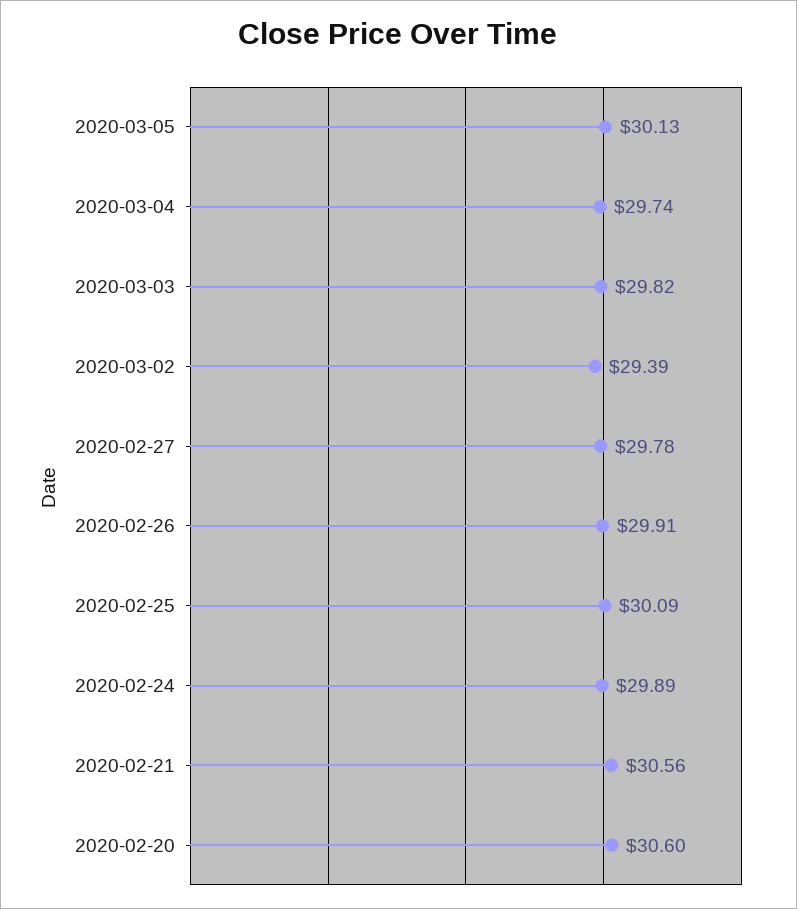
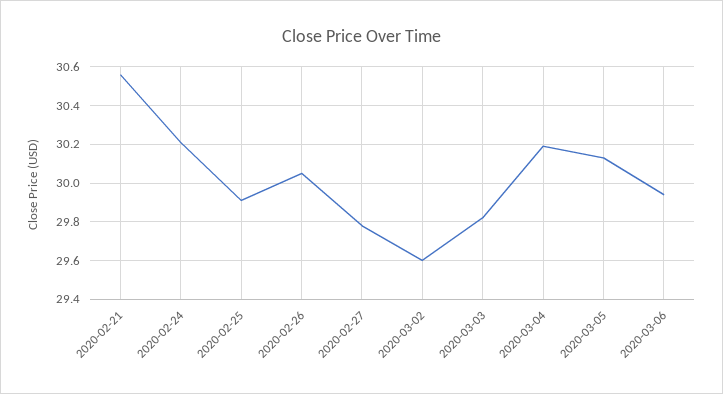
2020-03-04: 29.74 -> 30.2
2020-03-02: 29.39 -> 29.6
2020-02-26: 29.91 -> 30.05
2020-02-25: 30.09 -> 29.9
2020-02-24: 29.89 -> 30.2
2020-02-20: 30.6 -> none
2020-03-06: none -> 29.95

